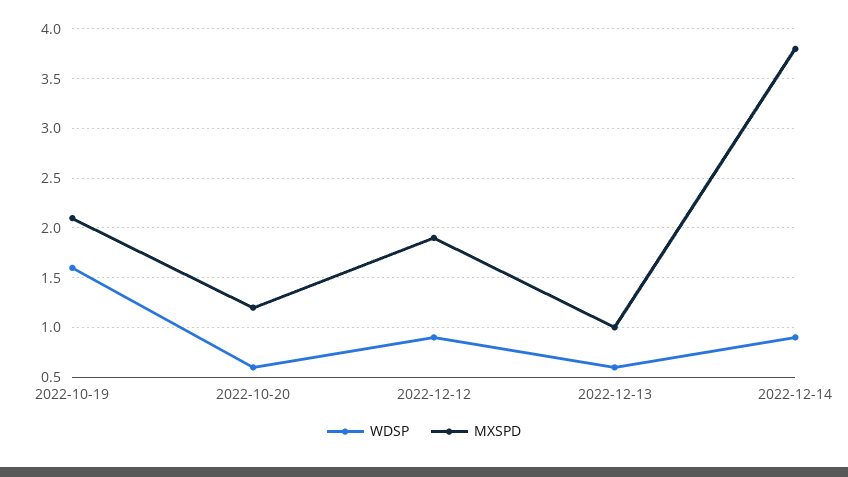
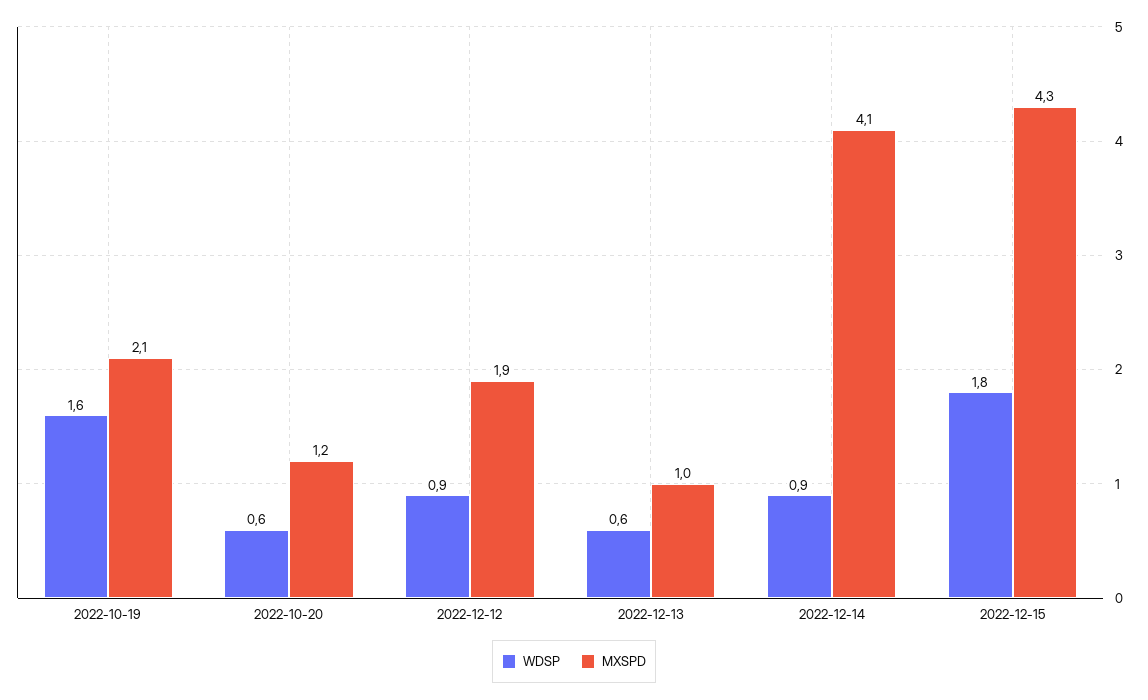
MXSPD, 2022-12-14: 3.8 -> 4.1
WDSP, 2022-12-15: none -> 1.8
MXSPD, 2022-12-15: none -> 4.3

